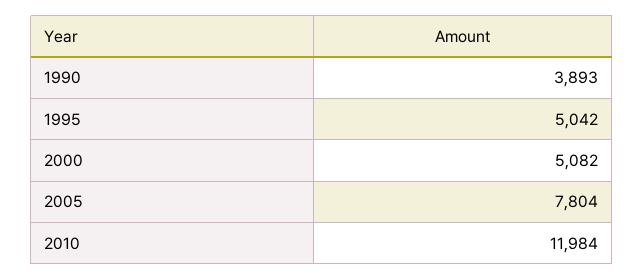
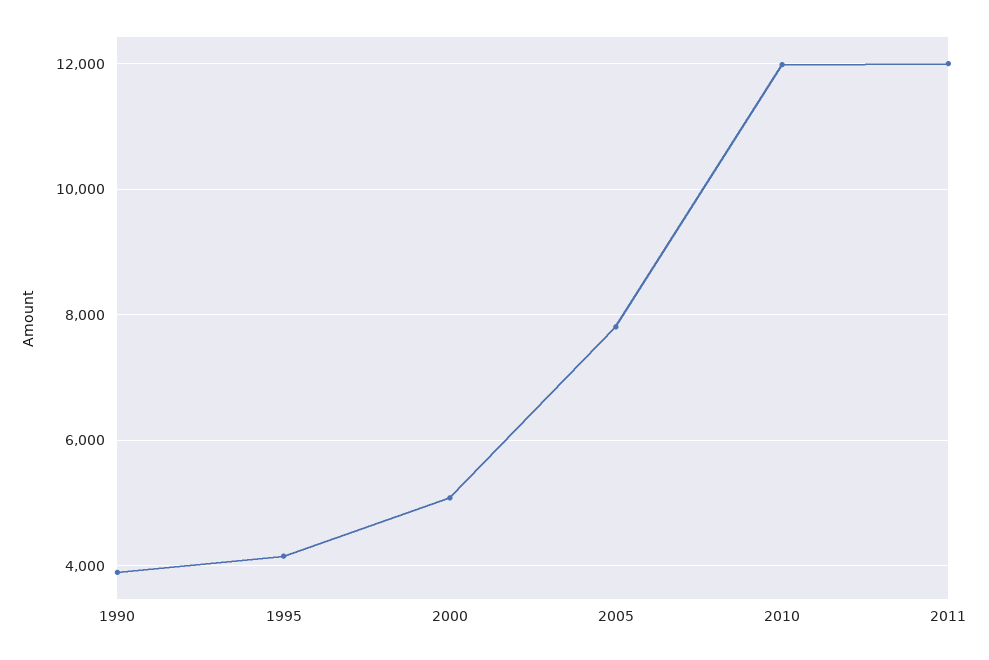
1995: 5042 -> 4200
2011: none -> 12000

